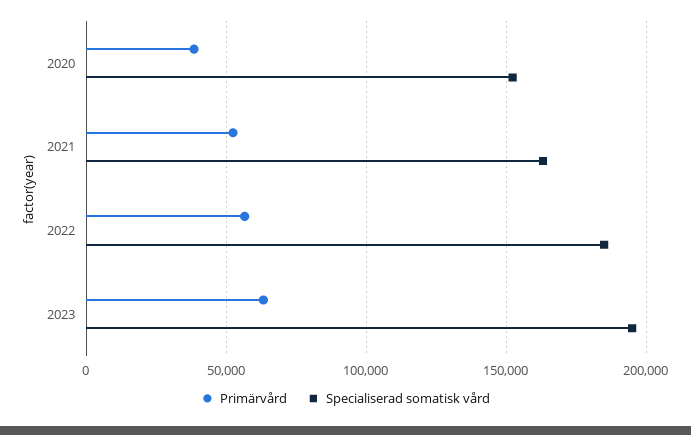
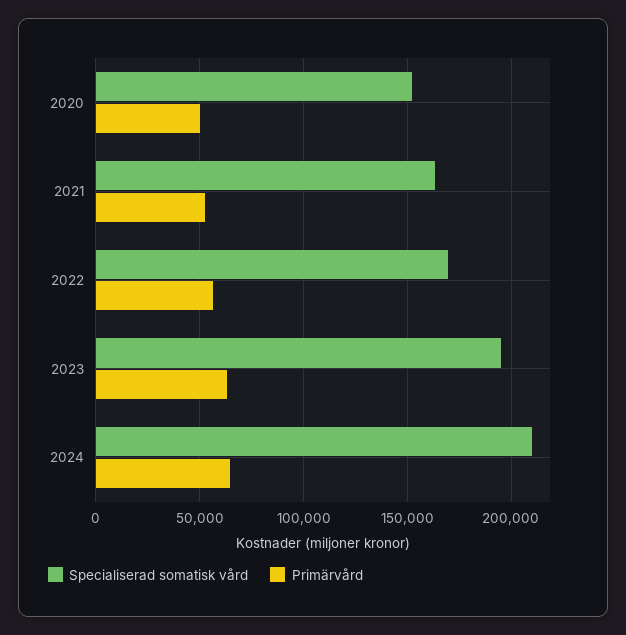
Primärvård, 2020: 40000 -> 50000
Specialiserad somatisk vård, 2022: 185000 -> 170000
Specialiserad somatisk vård, 2024: none -> 210000
Primärvård, 2024: none -> 65000

